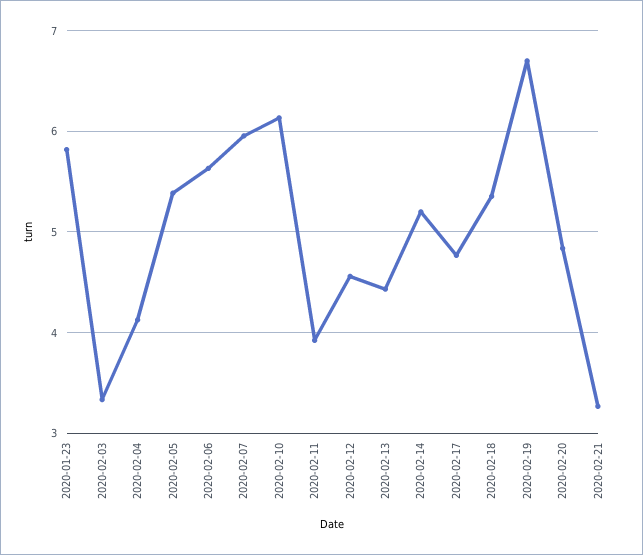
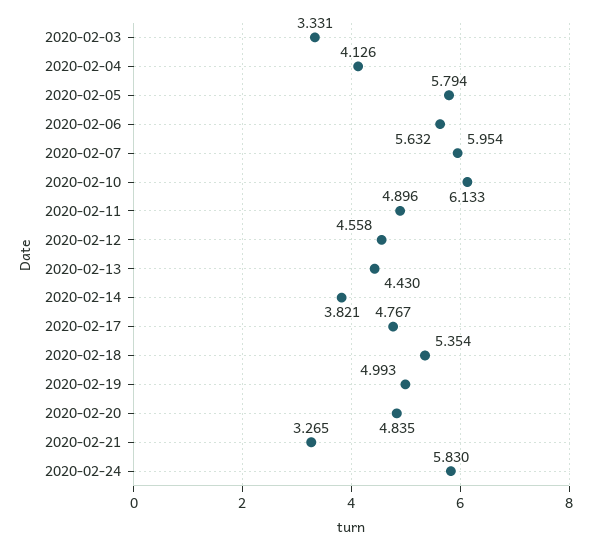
2020-01-23: 5.8 -> none
2020-02-05: 5.4 -> 5.794
2020-02-11: 3.9 -> 4.896
2020-02-14: 5.2 -> 3.821
2020-02-19: 6.7 -> 4.993
2020-02-24: none -> 5.83

